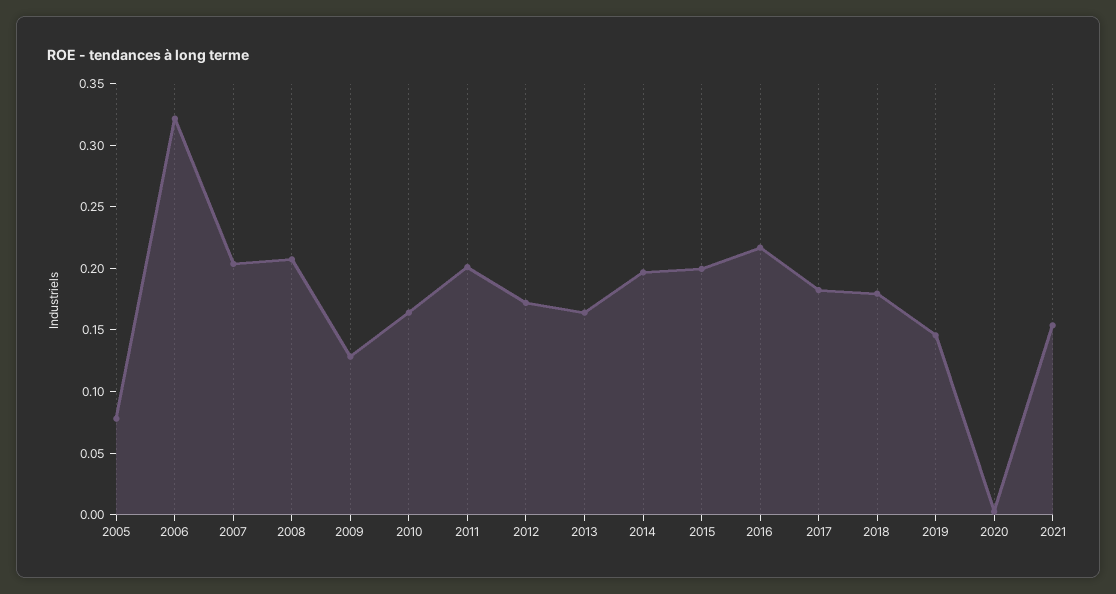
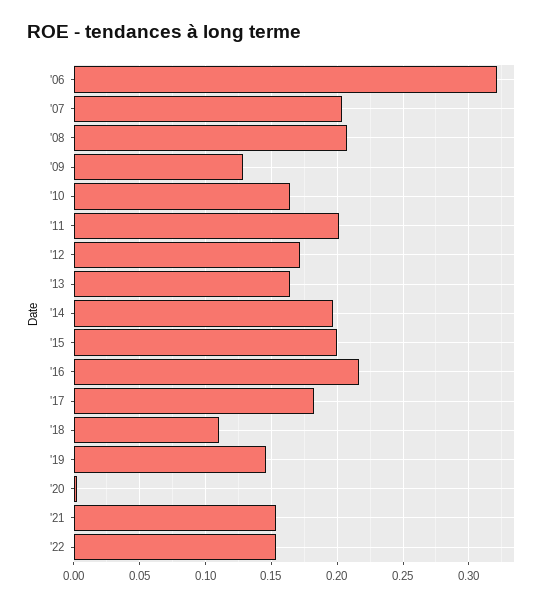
2005: 0.08 -> none
2018: 0.18 -> 0.11
'22: none -> 0.155

